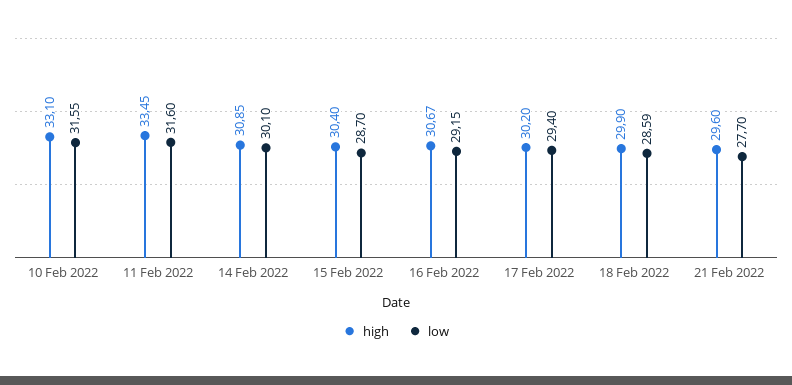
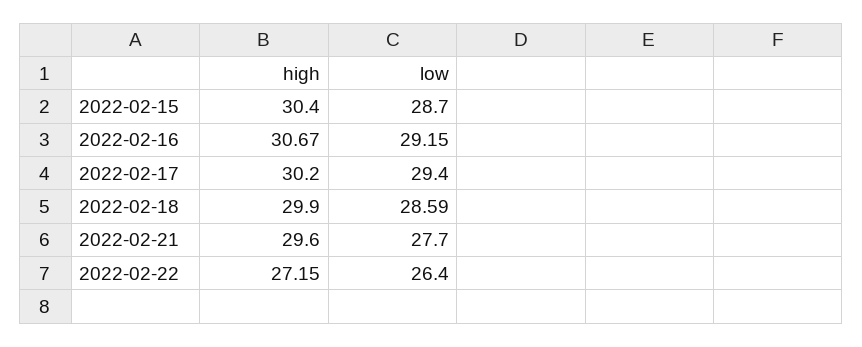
high, 10 Feb 2022: 33.1 -> none
low, 10 Feb 2022: 31.55 -> none
high, 11 Feb 2022: 33.45 -> none
low, 11 Feb 2022: 31.6 -> none
high, 14 Feb 2022: 30.85 -> none
low, 14 Feb 2022: 30.1 -> none
high, 2022-02-22: none -> 27.15
low, 2022-02-22: none -> 26.4

